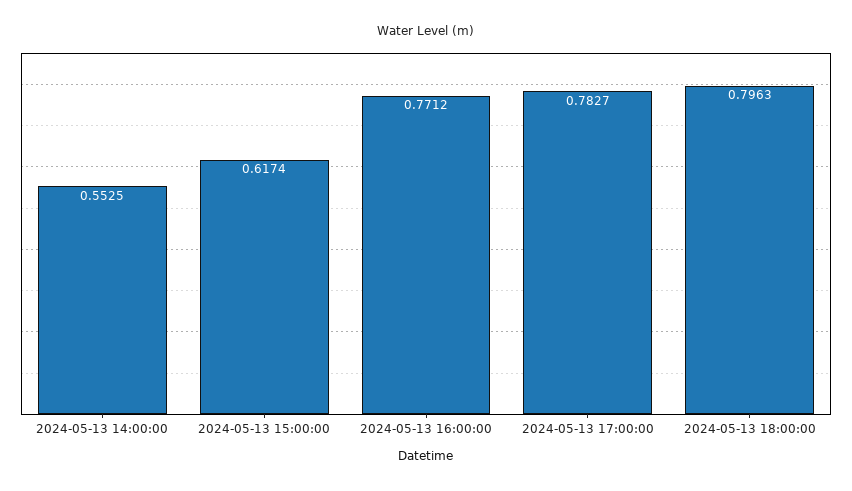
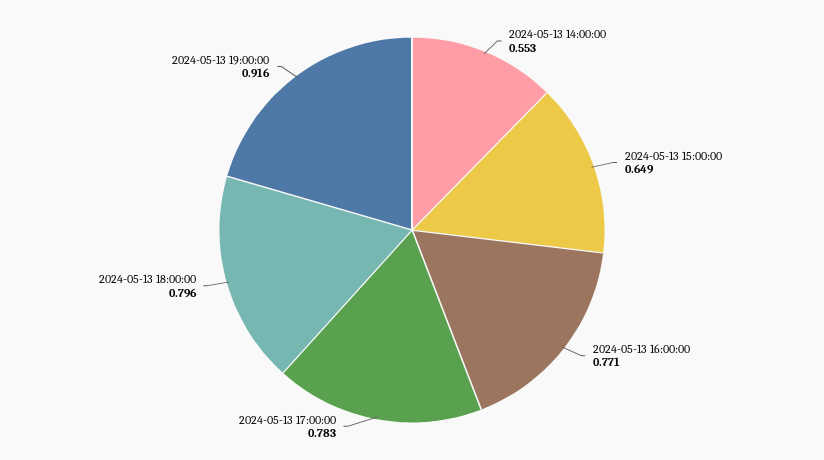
2024-05-13 15:00:00: 0.6174 -> 0.649
2024-05-13 19:00:00: none -> 0.916

